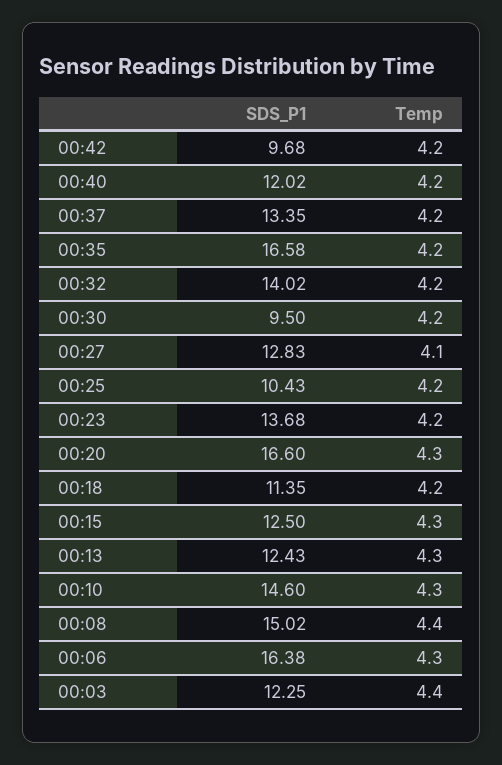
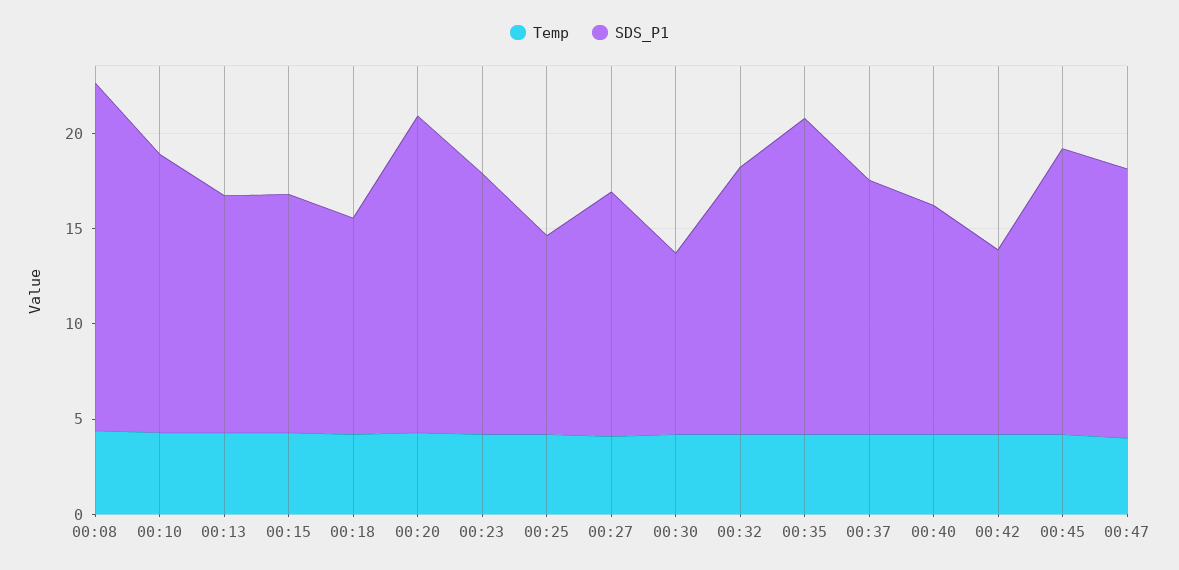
SDS_P1, 00:08: 15.02 -> 18
SDS_P1, 00:06: 16.38 -> none
Temp, 00:06: 4.3 -> none
SDS_P1, 00:03: 12.25 -> none
Temp, 00:03: 4.4 -> none
Temp, 00:45: none -> 4
SDS_P1, 00:45: none -> 15
Temp, 00:47: none -> 4
SDS_P1, 00:47: none -> 14

